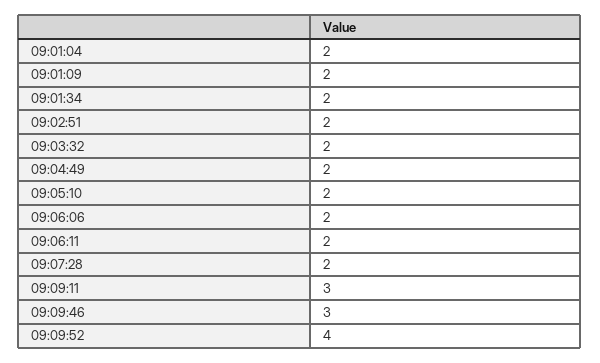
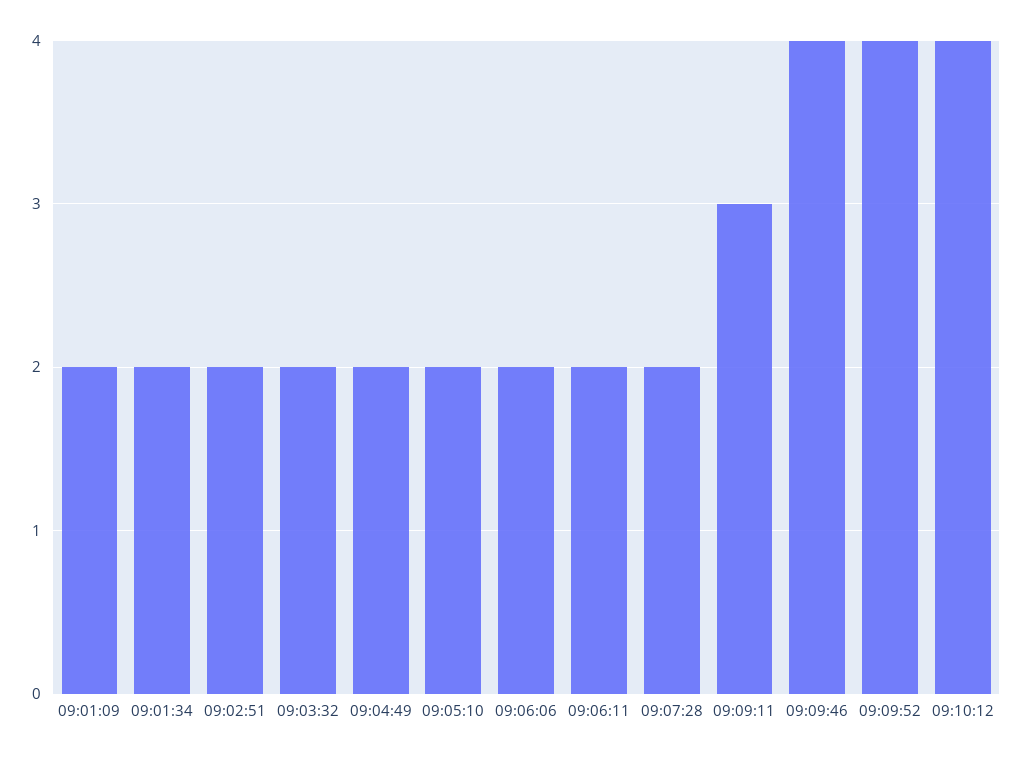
09:01:04: 2 -> none
09:09:46: 3 -> 4
09:10:12: none -> 4

